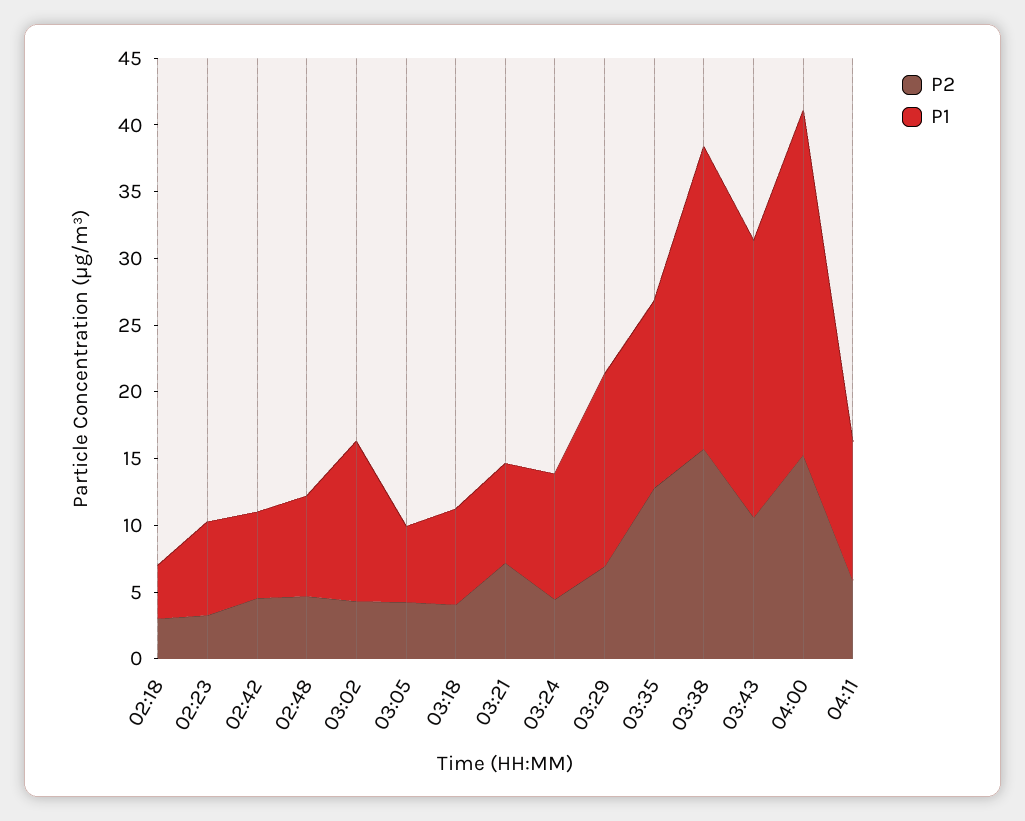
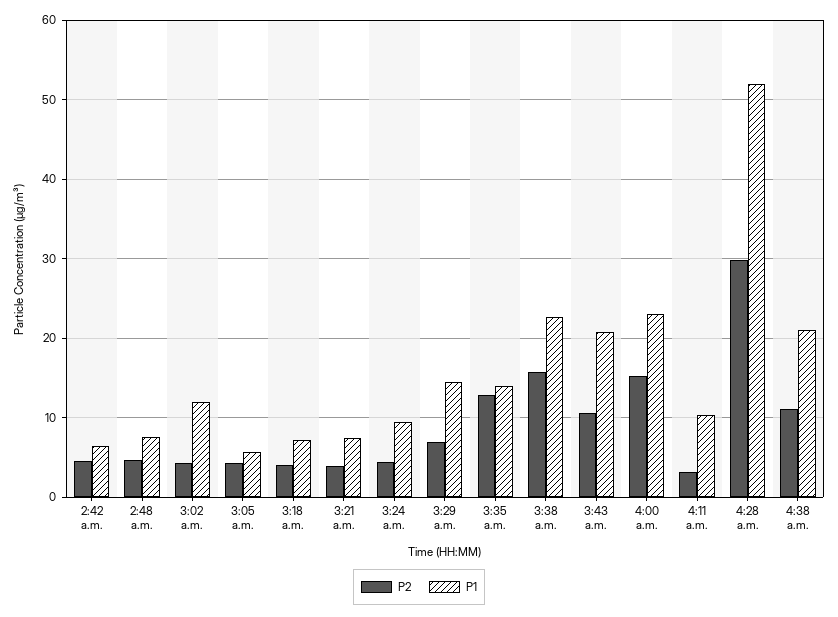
P2, 02:18: 3 -> none
P1, 02:18: 4 -> none
P2, 02:23: 3 -> none
P1, 02:23: 7 -> none
P2, 03:21: 7 -> 4
P1, 04:00: 26 -> 23
P2, 04:11: 6 -> 3
P2, 4:28 a.m.: none -> 30
P1, 4:28 a.m.: none -> 52
P2, 4:38 a.m.: none -> 11
P1, 4:38 a.m.: none -> 21

